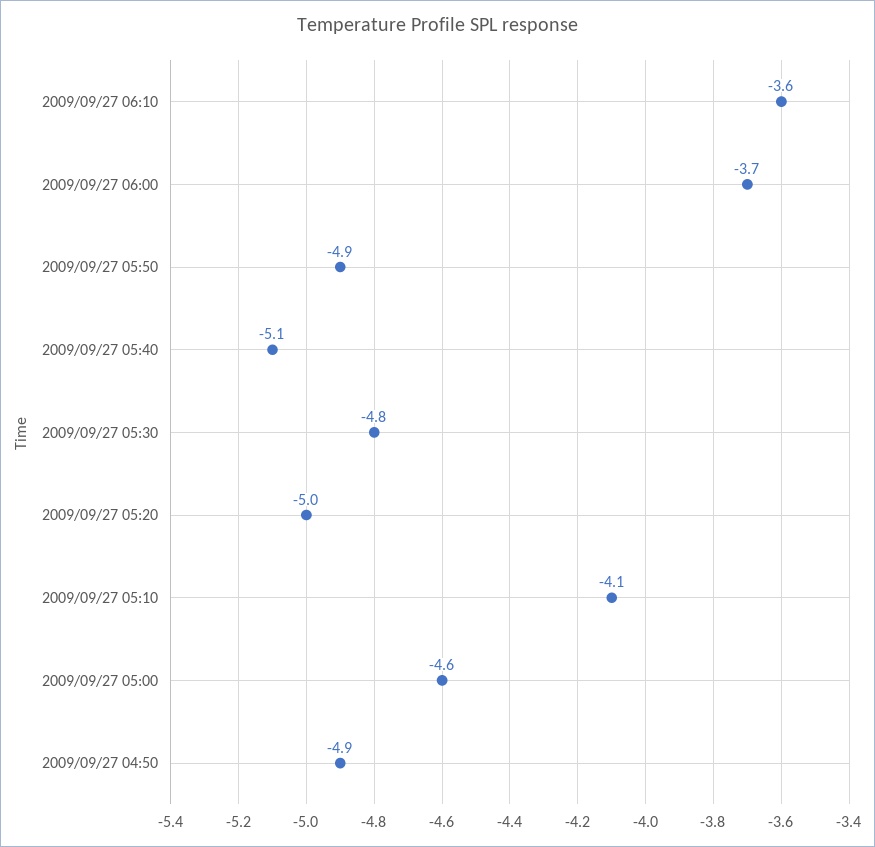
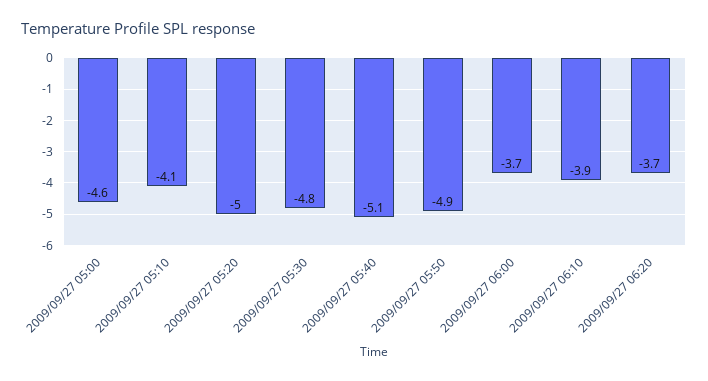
2009/09/27 06:10: -3.6 -> -3.9
2009/09/27 04:50: -4.9 -> none
2009/09/27 06:20: none -> -3.7

